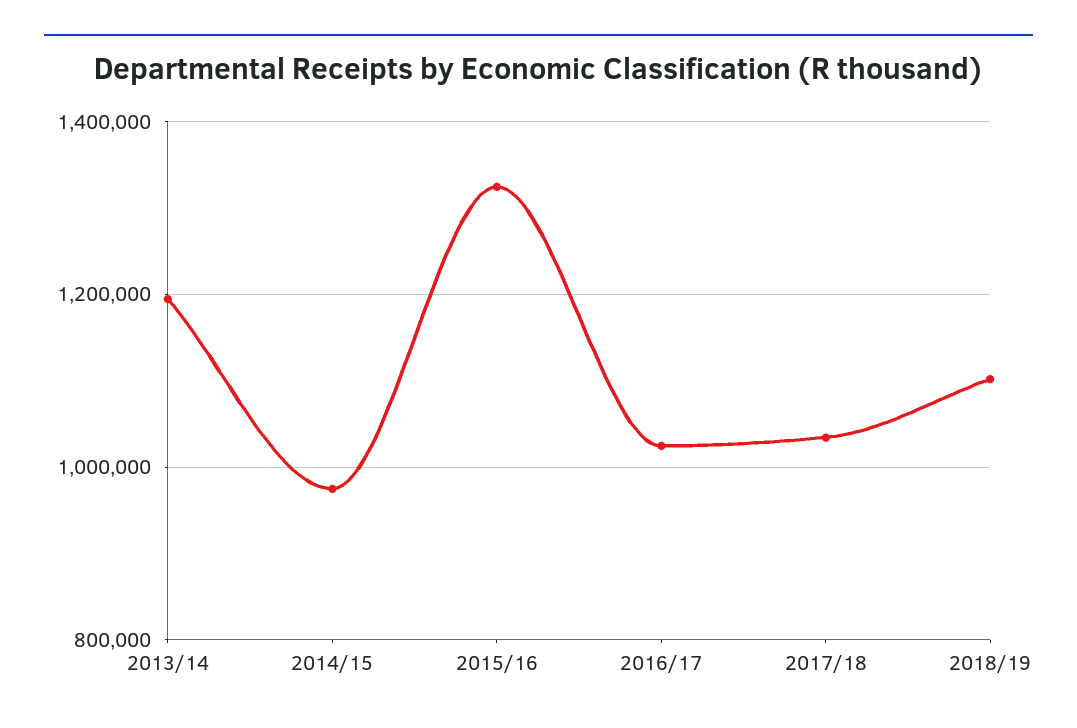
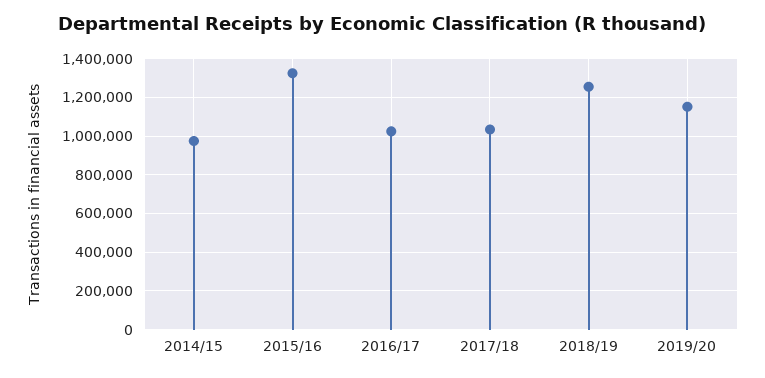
2013/14: 1200000 -> none
2018/19: 1100000 -> 1250000
2019/20: none -> 1150000

